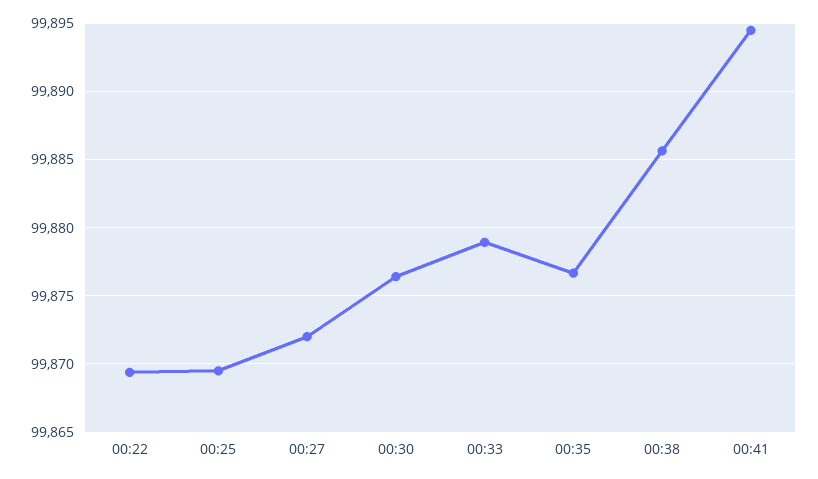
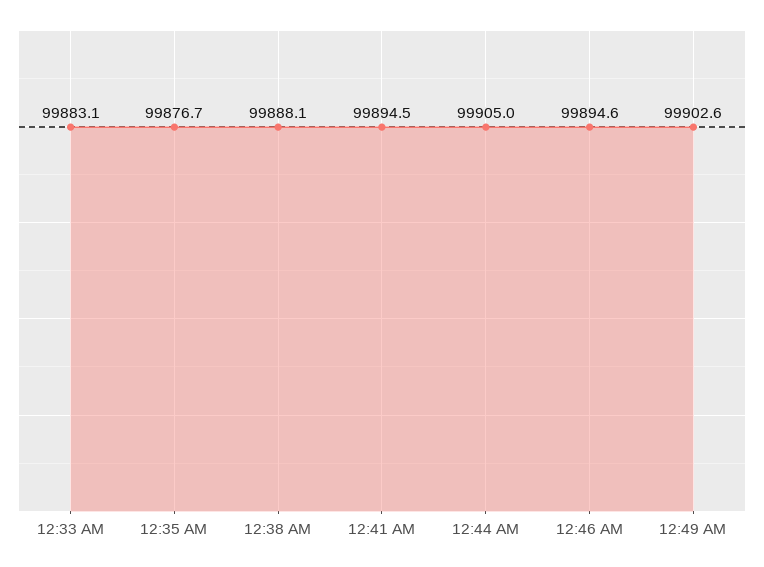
00:22: 99869.5 -> none
00:25: 99869.5 -> none
00:27: 99872 -> none
00:30: 99876.5 -> none
00:33: 99879 -> 99883.1
00:38: 99885.5 -> 99888.1
12:44 AM: none -> 99905
12:46 AM: none -> 99894.6
12:49 AM: none -> 99902.6

